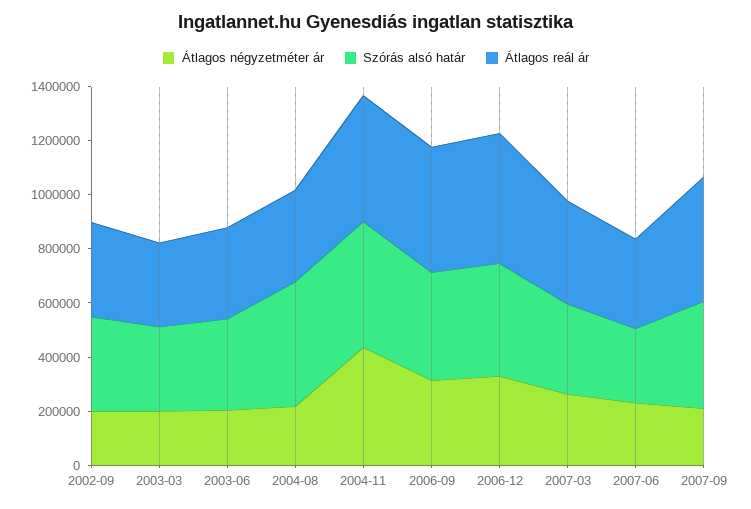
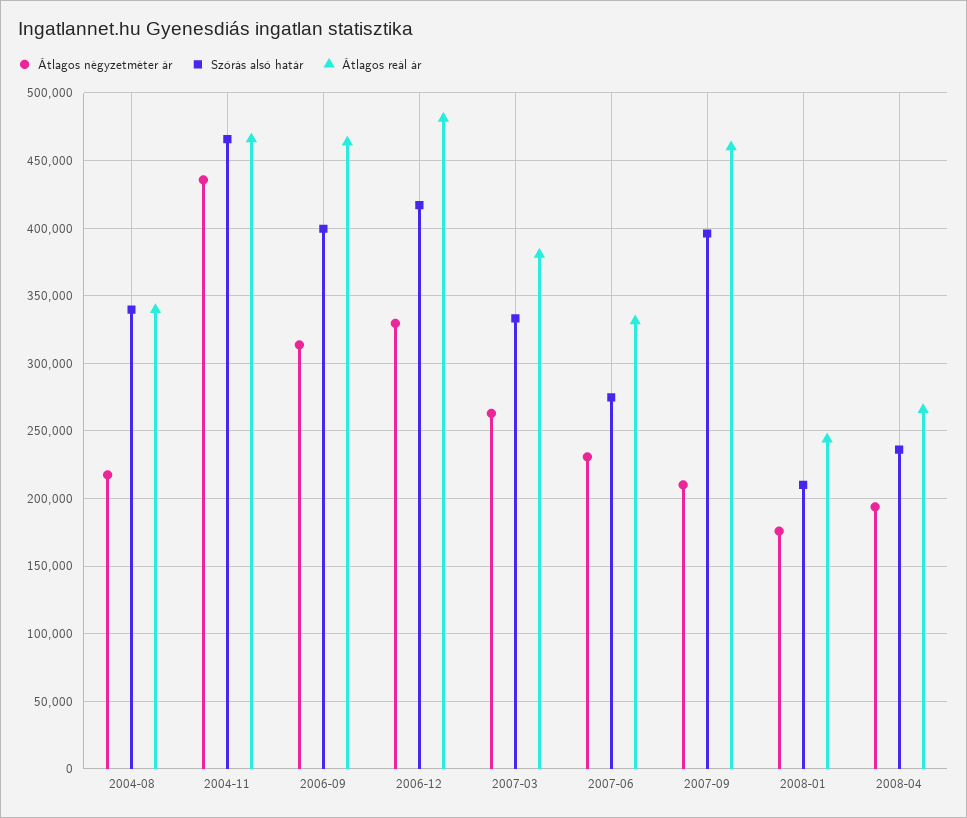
Átlagos négyzetméter ár, 2002-09: 200000 -> none
Szórás alsó határ, 2002-09: 350000 -> none
Átlagos reál ár, 2002-09: 350000 -> none
Átlagos négyzetméter ár, 2003-03: 200000 -> none
Szórás alsó határ, 2003-03: 300000 -> none
Átlagos reál ár, 2003-03: 300000 -> none
Átlagos négyzetméter ár, 2003-06: 200000 -> none
Szórás alsó határ, 2003-06: 350000 -> none
Átlagos reál ár, 2003-06: 350000 -> none
Szórás alsó határ, 2004-08: 450000 -> 340000
Átlagos négyzetméter ár, 2008-01: none -> 175000
Szórás alsó határ, 2008-01: none -> 210000
Átlagos reál ár, 2008-01: none -> 245000
Átlagos négyzetméter ár, 2008-04: none -> 195000
Szórás alsó határ, 2008-04: none -> 235000
Átlagos reál ár, 2008-04: none -> 265000

